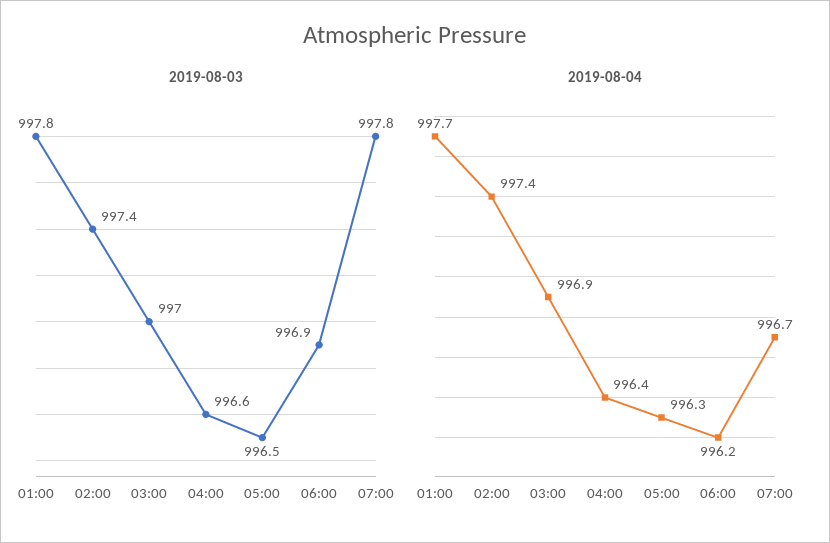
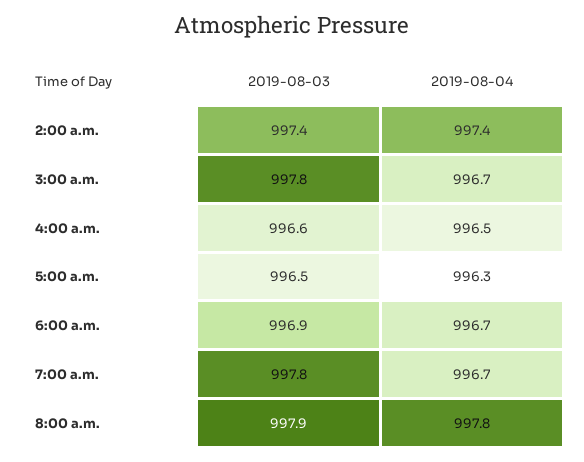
2019-08-03, 01:00: 997.8 -> none
2019-08-03, 03:00: 997 -> 997.8
2019-08-04, 01:00: 997.7 -> none
2019-08-04, 03:00: 996.9 -> 996.7
2019-08-04, 04:00: 996.4 -> 996.5
2019-08-04, 06:00: 996.2 -> 996.7
2019-08-03, 8:00 a.m.: none -> 997.9
2019-08-04, 8:00 a.m.: none -> 997.8

